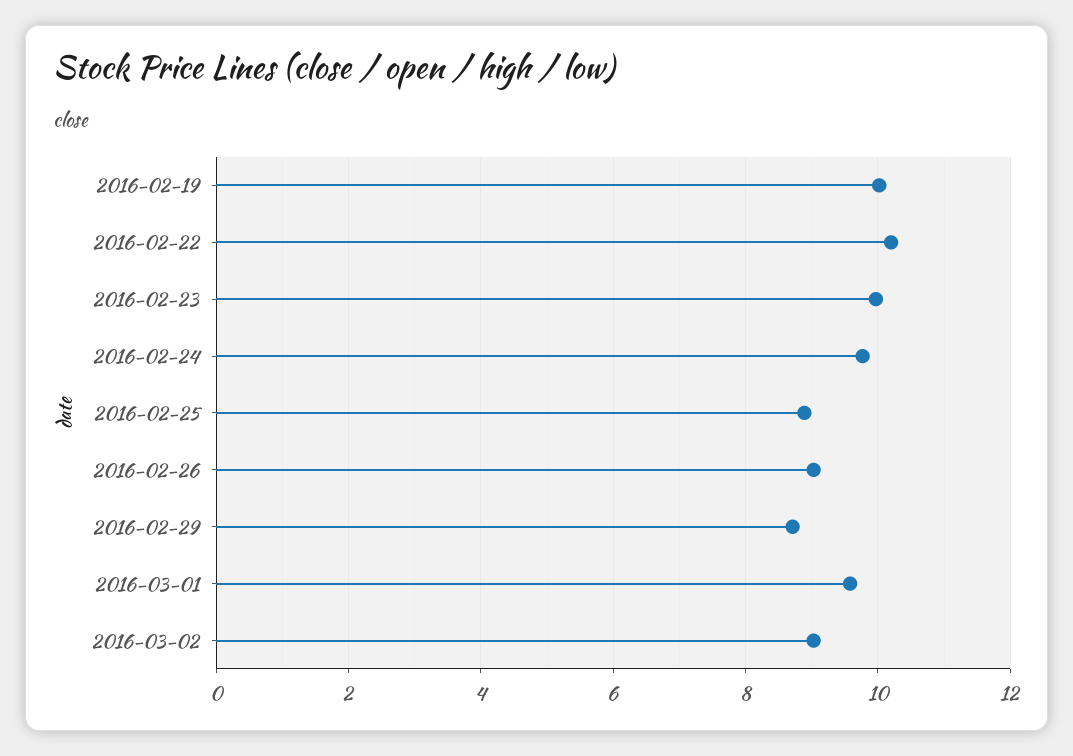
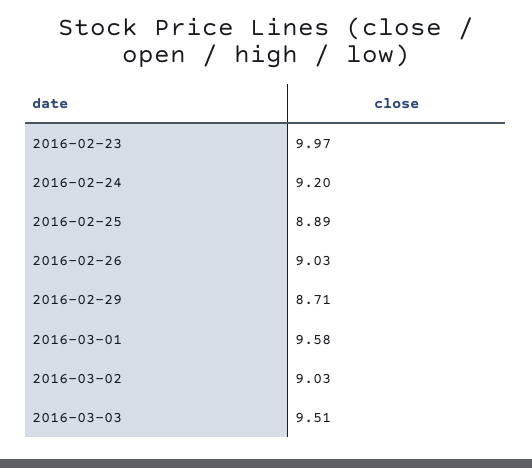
2016-02-19: 10 -> none
2016-02-22: 10.2 -> none
2016-02-24: 9.8 -> 9.2
2016-03-03: none -> 9.51

